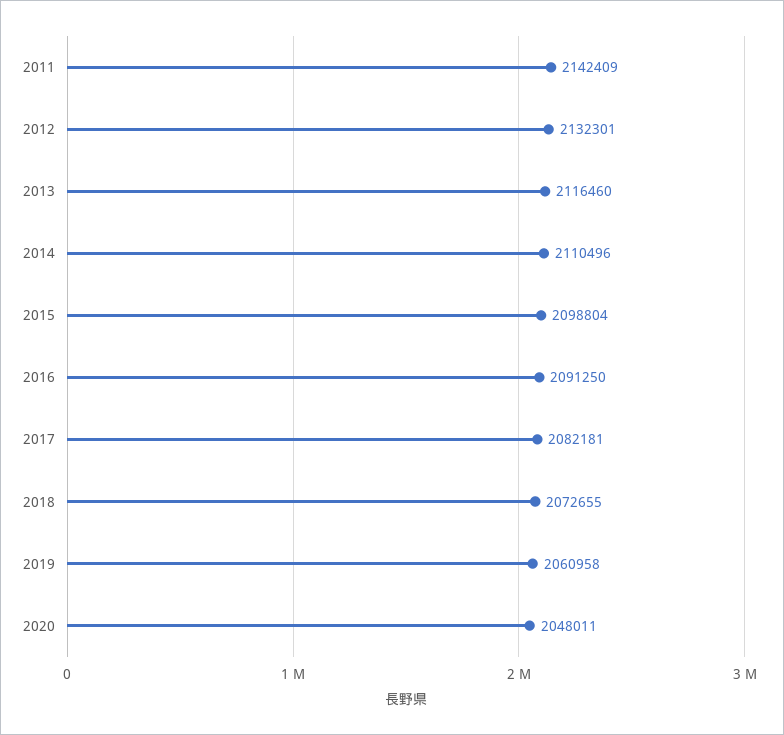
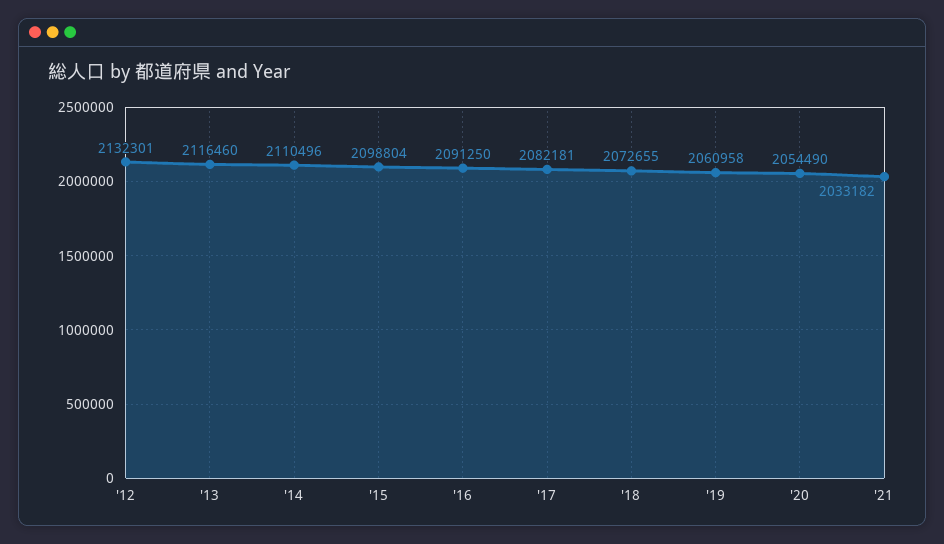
2011: 2142409 -> none
2020: 2048011 -> 2054490
'21: none -> 2033182

